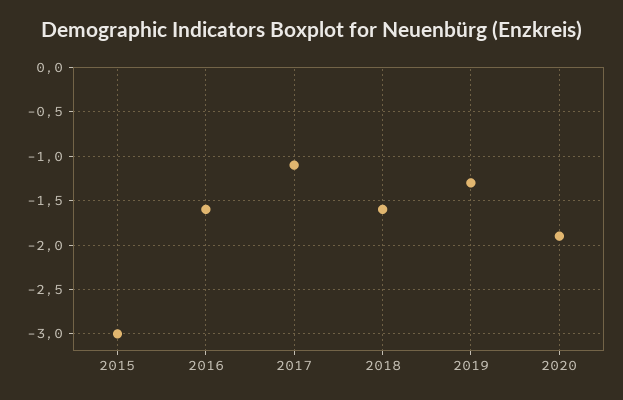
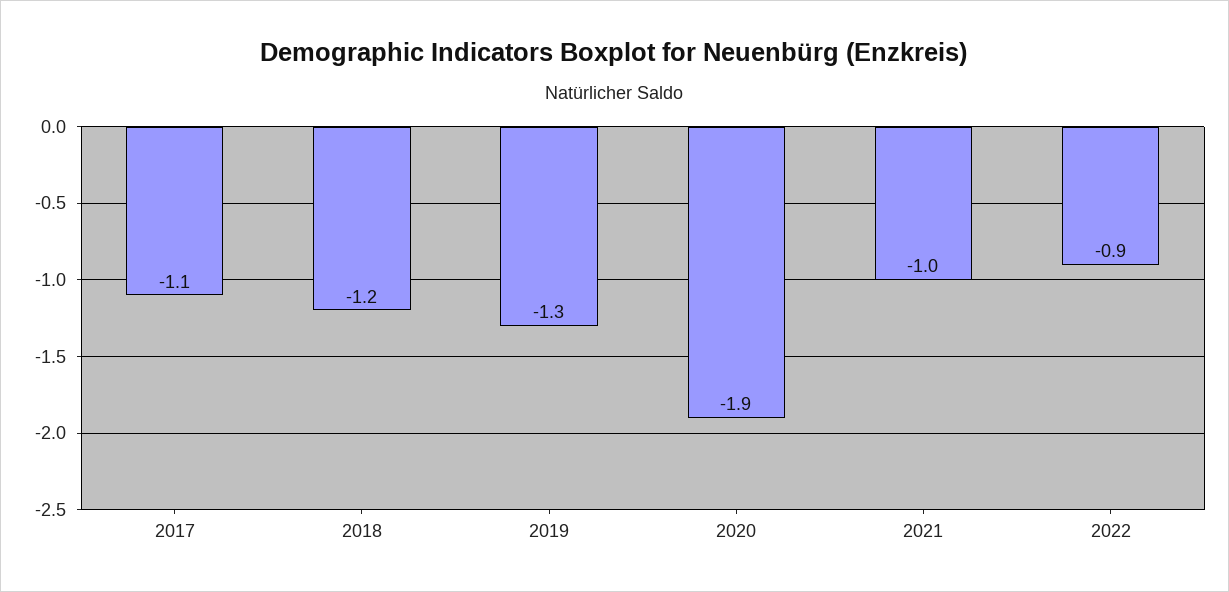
2015: -3 -> none
2016: -1.6 -> none
2018: -1.6 -> -1.2
2021: none -> -1
2022: none -> -0.9

